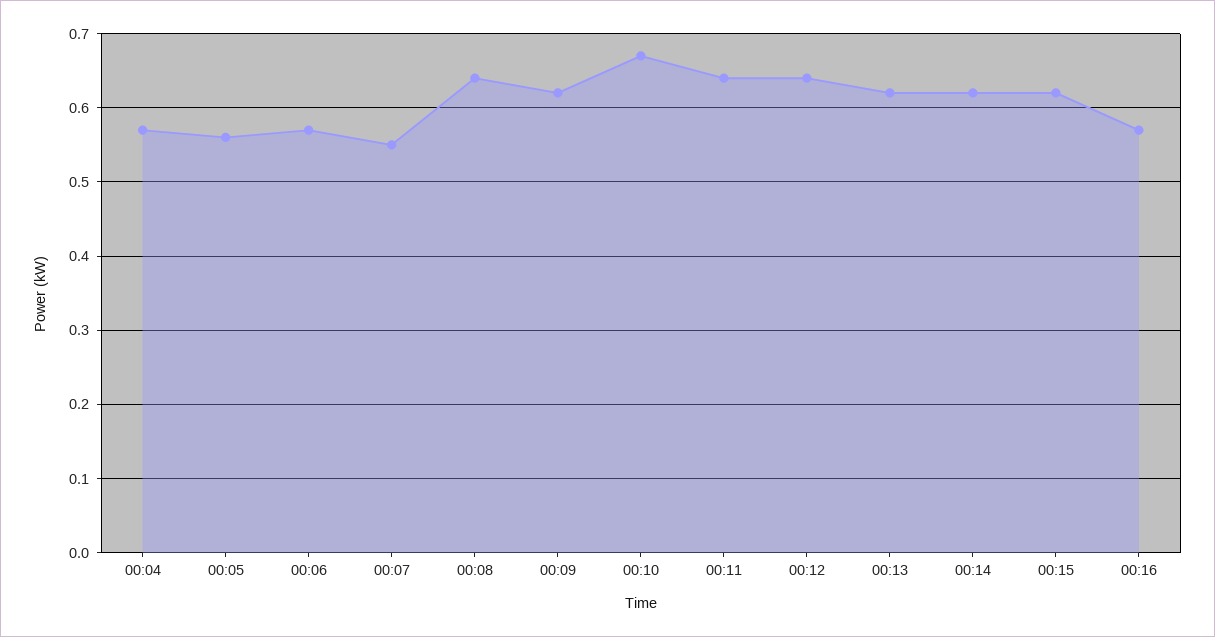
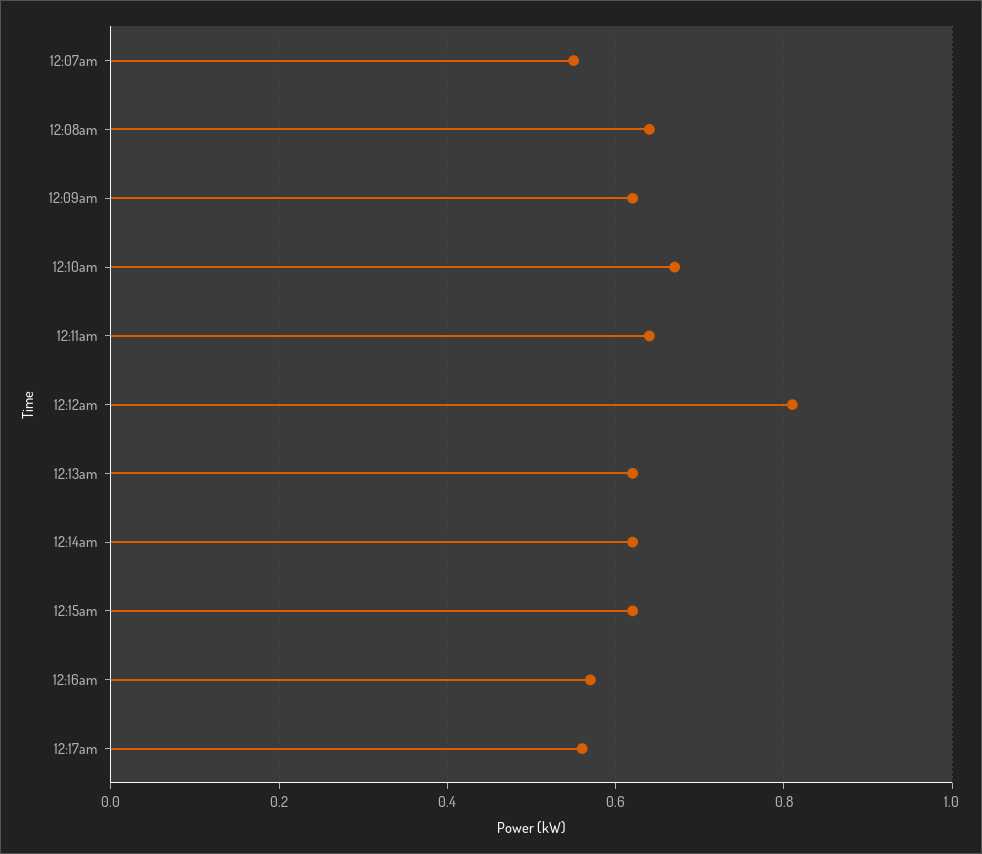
00:04: 0.57 -> none
00:05: 0.56 -> none
00:06: 0.57 -> none
00:12: 0.64 -> 0.8
12:17am: none -> 0.55

